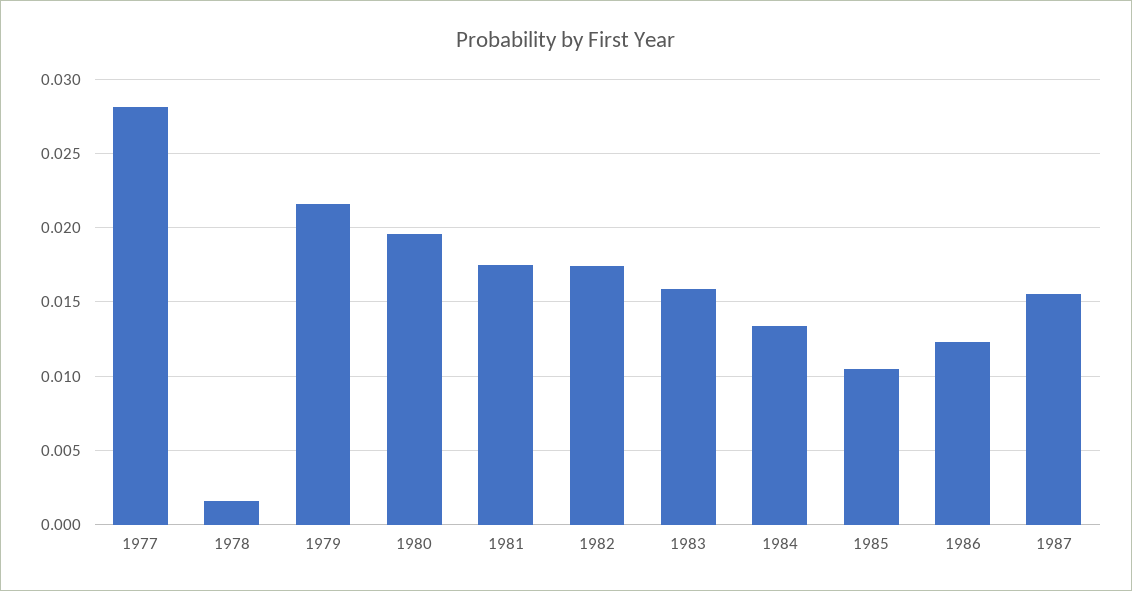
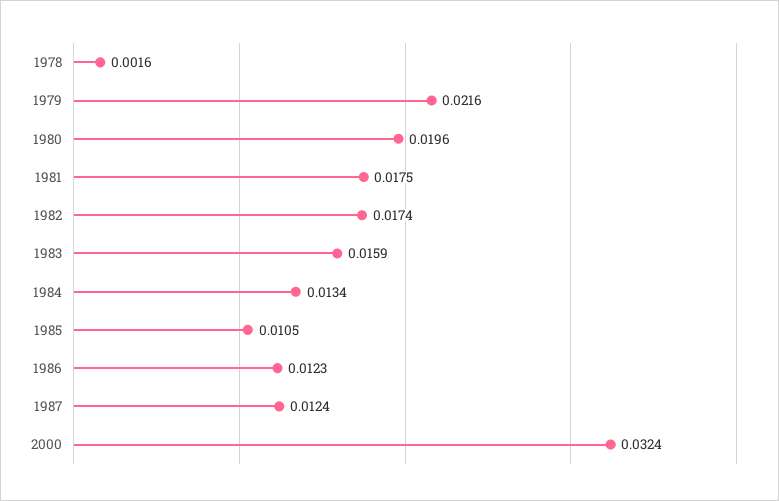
1977: 0.028 -> none
1987: 0.0155 -> 0.0124
2000: none -> 0.0324

